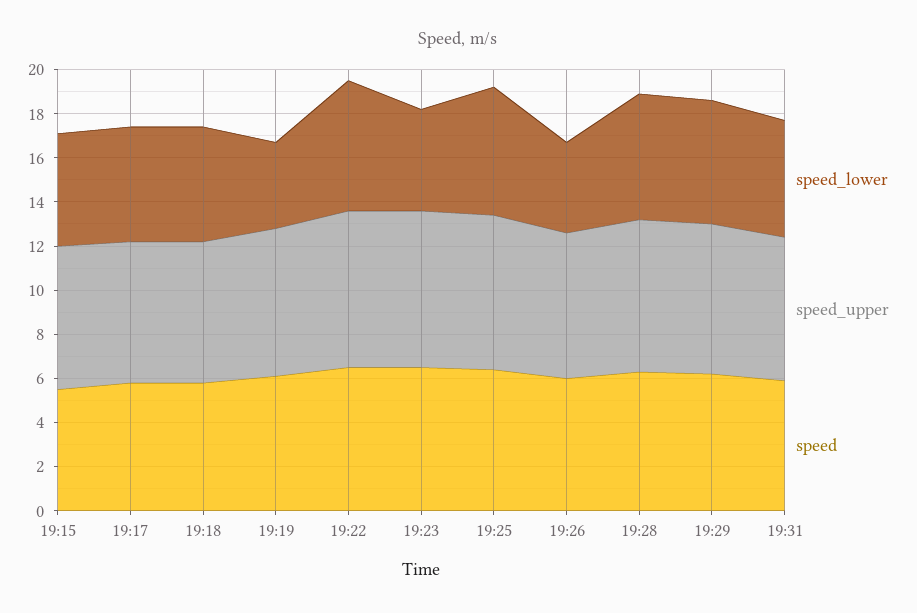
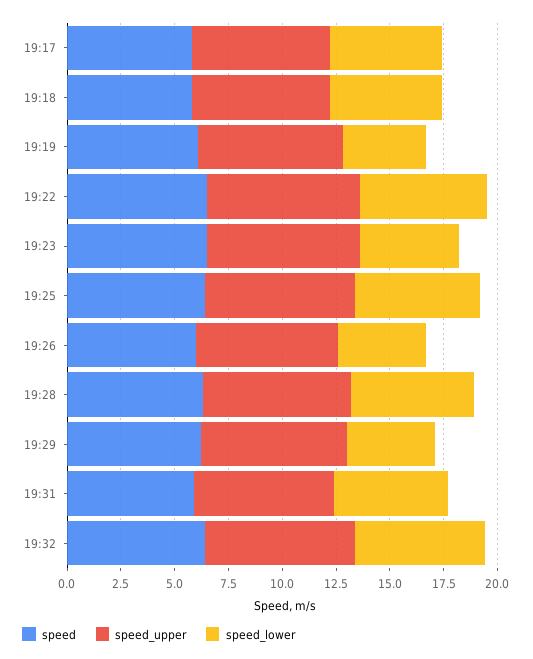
speed_lower, 19:15: 5 -> none
speed_upper, 19:15: 6.5 -> none
speed, 19:15: 5.5 -> none
speed_lower, 19:29: 5.5 -> 4
speed, 19:32: none -> 6.5
speed_upper, 19:32: none -> 7
speed_lower, 19:32: none -> 6

